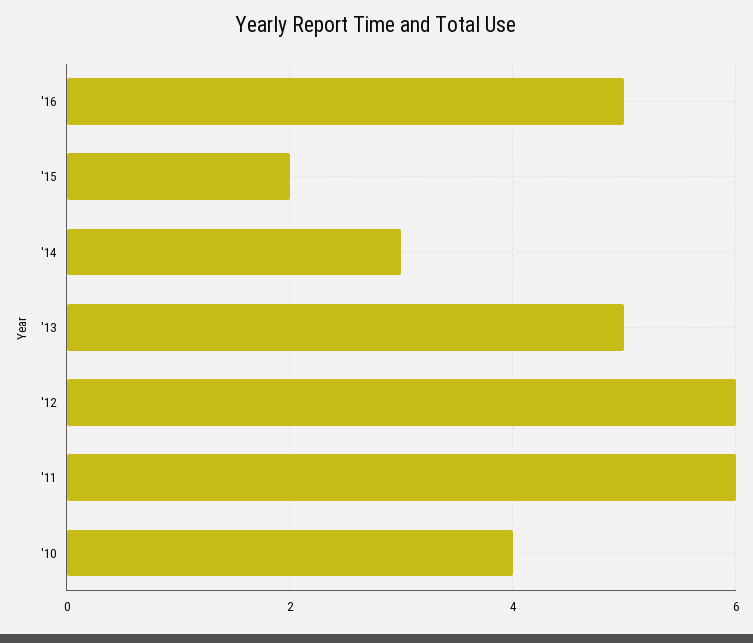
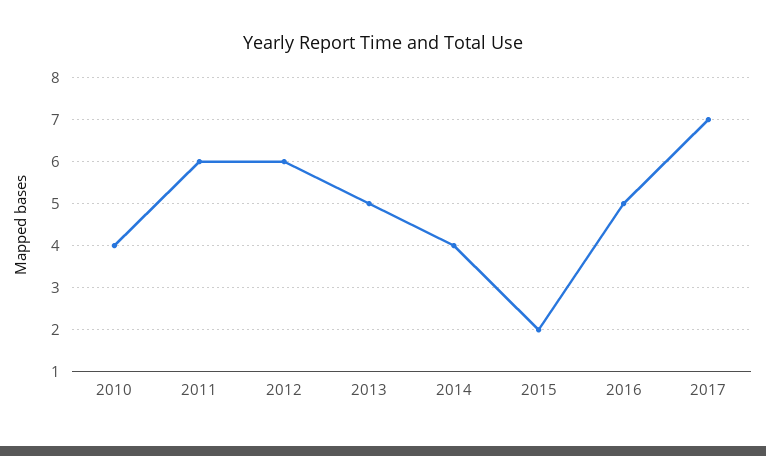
'14: 3 -> 4
2017: none -> 7

